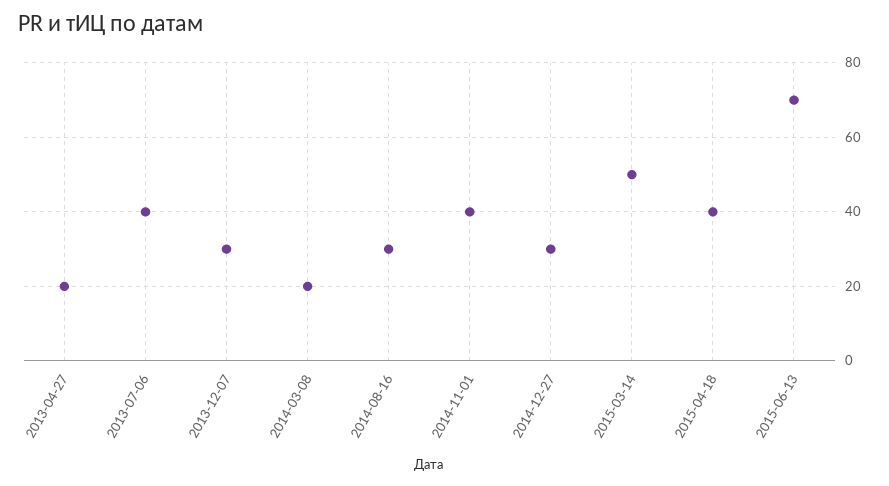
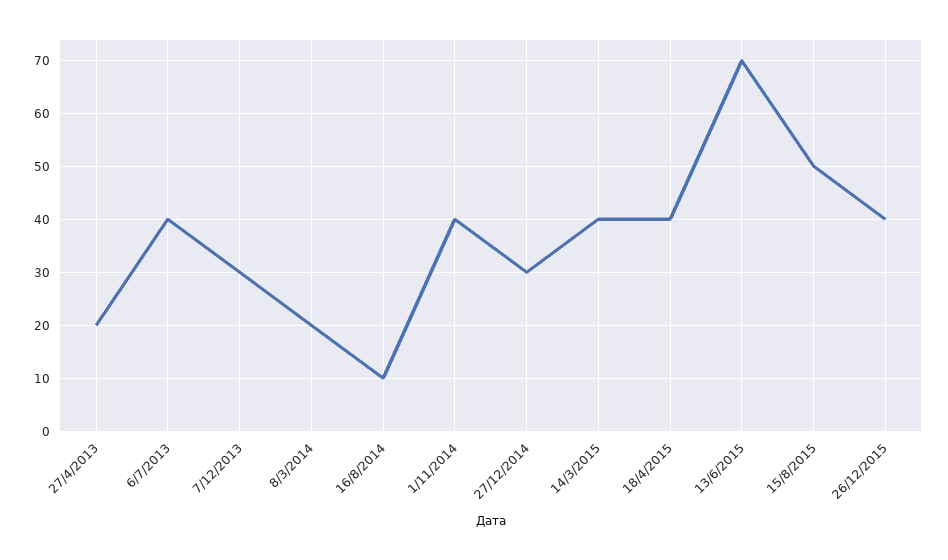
2014-08-16: 30 -> 10
2015-03-14: 50 -> 40
15/8/2015: none -> 50
26/12/2015: none -> 40

